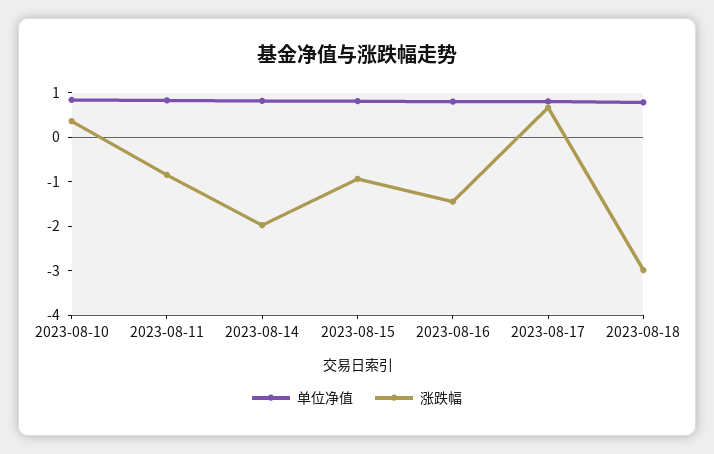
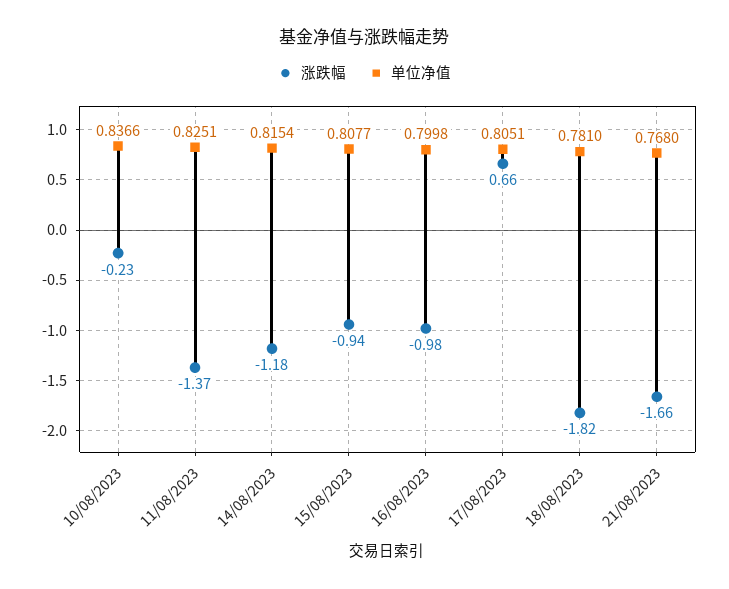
涨跌幅, 2023-08-10: 0.4 -> -0.23
涨跌幅, 2023-08-11: -0.8 -> -1.37
涨跌幅, 2023-08-14: -2 -> -1.18
涨跌幅, 2023-08-16: -1.4 -> -0.98
涨跌幅, 2023-08-18: -3 -> -1.82
涨跌幅, 21/08/2023: none -> -1.66
单位净值, 21/08/2023: none -> 0.768

